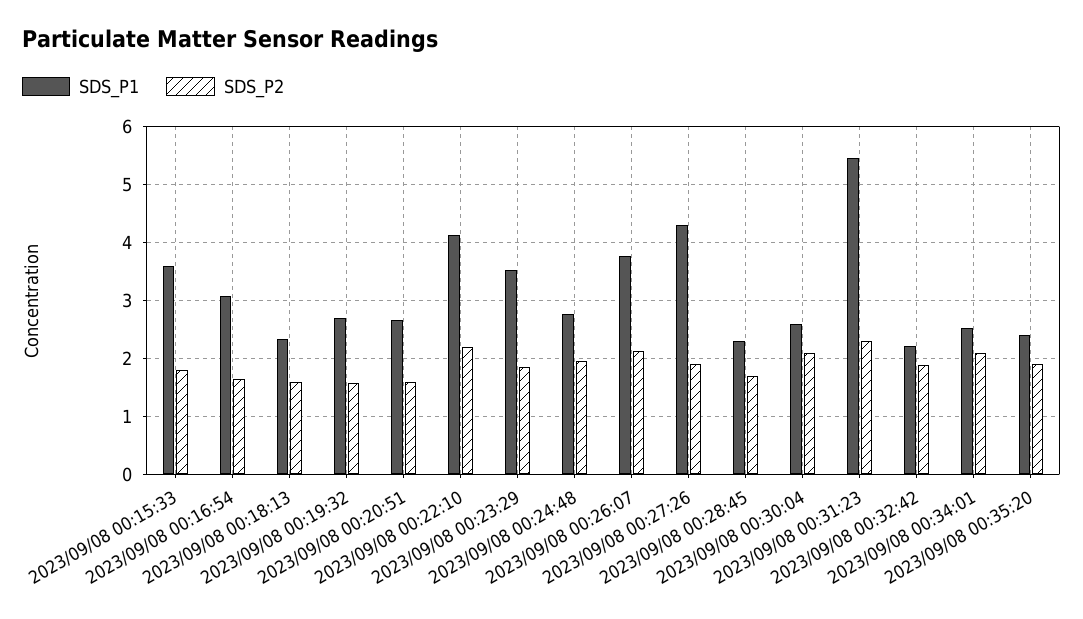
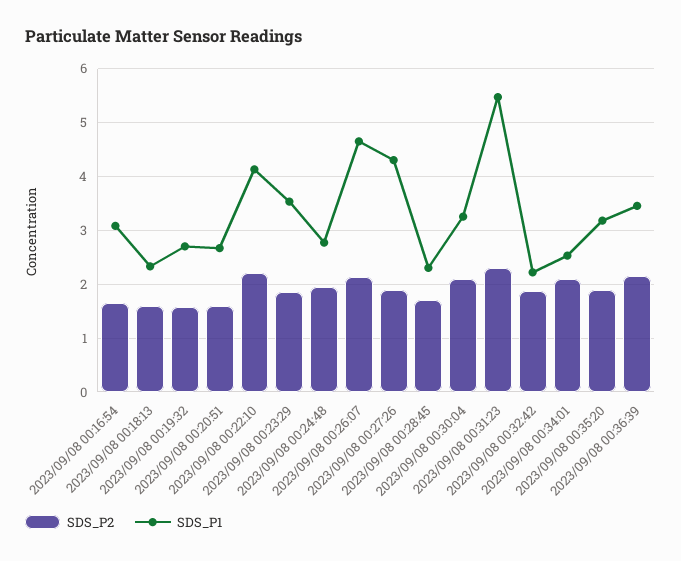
SDS_P1, 2023/09/08 00:15:33: 3.6 -> none
SDS_P2, 2023/09/08 00:15:33: 1.8 -> none
SDS_P1, 2023/09/08 00:26:07: 3.8 -> 4.6
SDS_P1, 2023/09/08 00:30:04: 2.6 -> 3.2
SDS_P1, 2023/09/08 00:35:20: 2.4 -> 3.2
SDS_P2, 2023/09/08 00:36:39: none -> 2.2
SDS_P1, 2023/09/08 00:36:39: none -> 3.4

